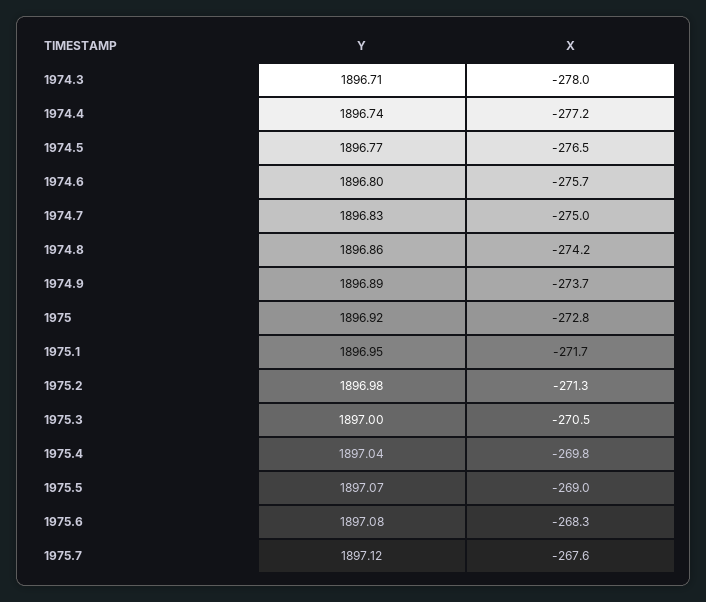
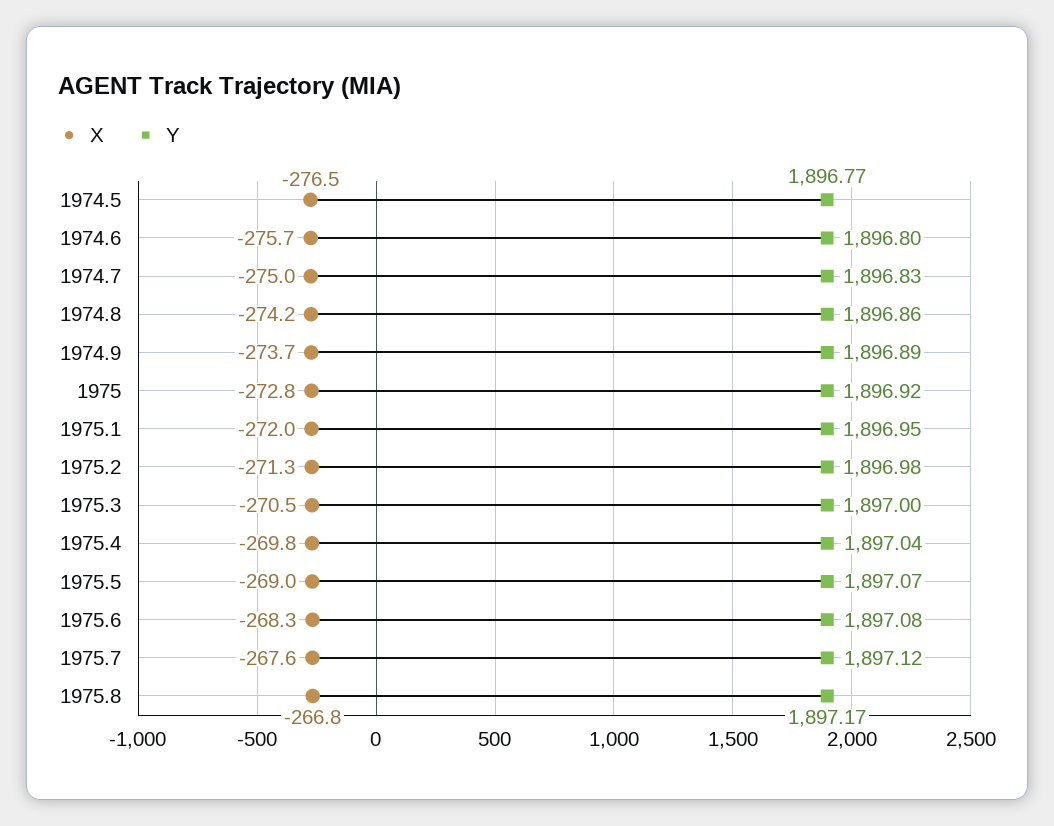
Y, 1974.3: 1896.71 -> none
X, 1974.3: -278 -> none
Y, 1974.4: 1896.74 -> none
X, 1974.4: -277.2 -> none
X, 1975.1: -271.7 -> -272
X, 1975.8: none -> -266.8
Y, 1975.8: none -> 1897.17

